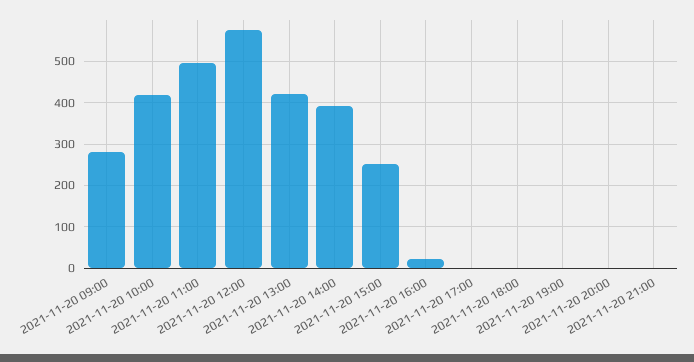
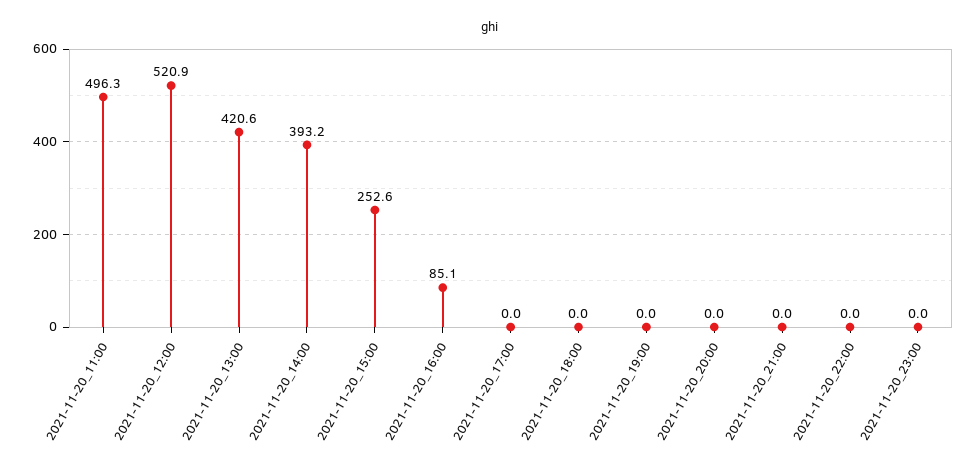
2021-11-20 09:00: 280 -> none
2021-11-20 10:00: 420 -> none
2021-11-20 12:00: 580 -> 520.9
2021-11-20 16:00: 20 -> 85.1
2021-11-20_22:00: none -> 0
2021-11-20_23:00: none -> 0

